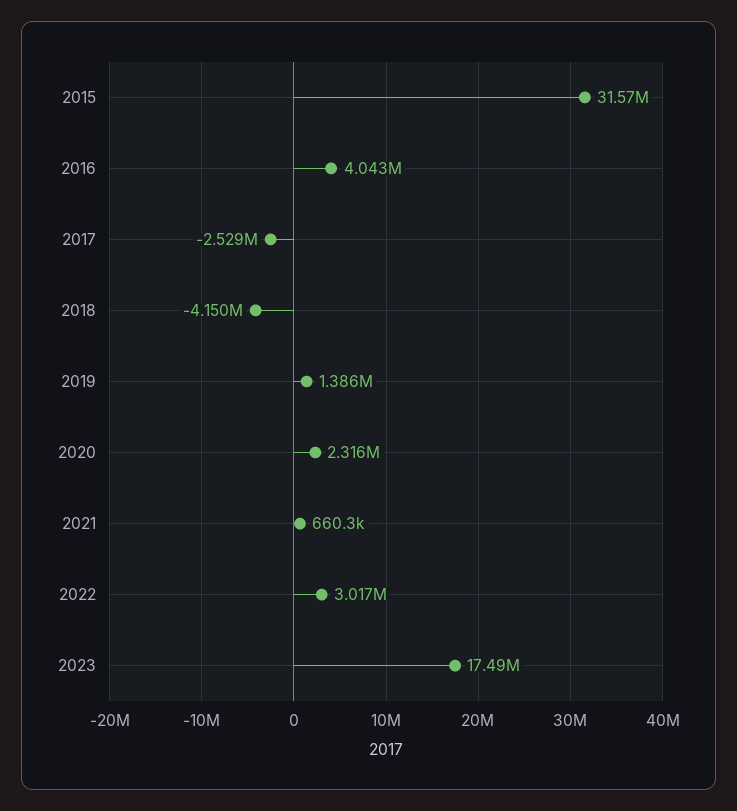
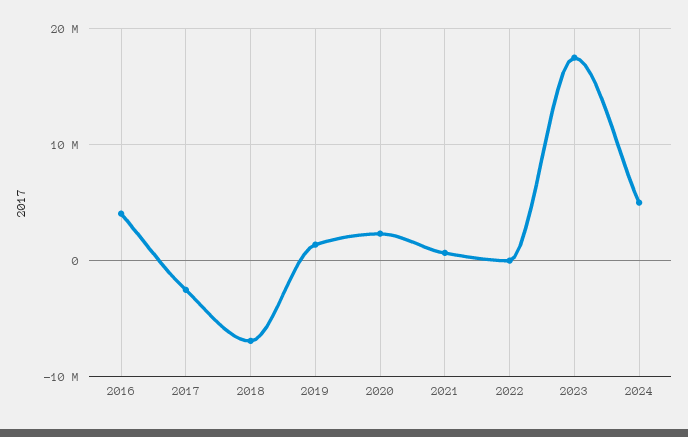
2015: 31570000 -> none
2018: -4150000 -> -7000000
2022: 3017000 -> 0
2024: none -> 5000000

